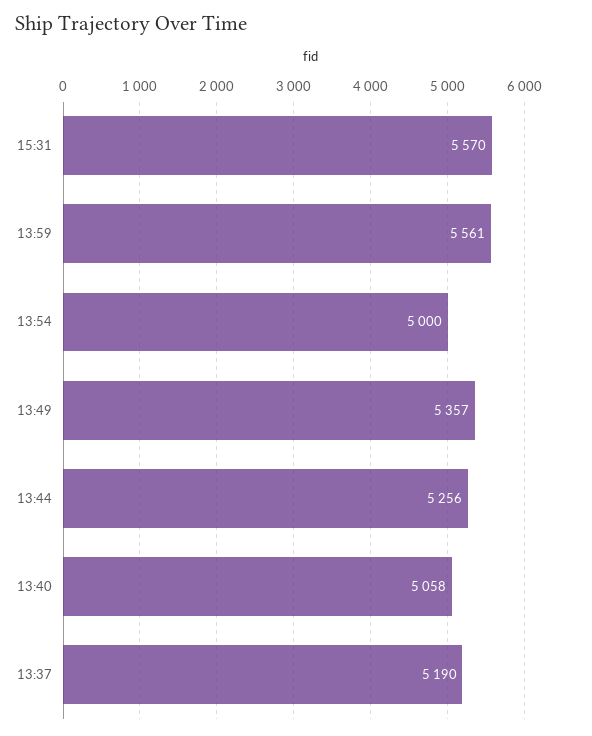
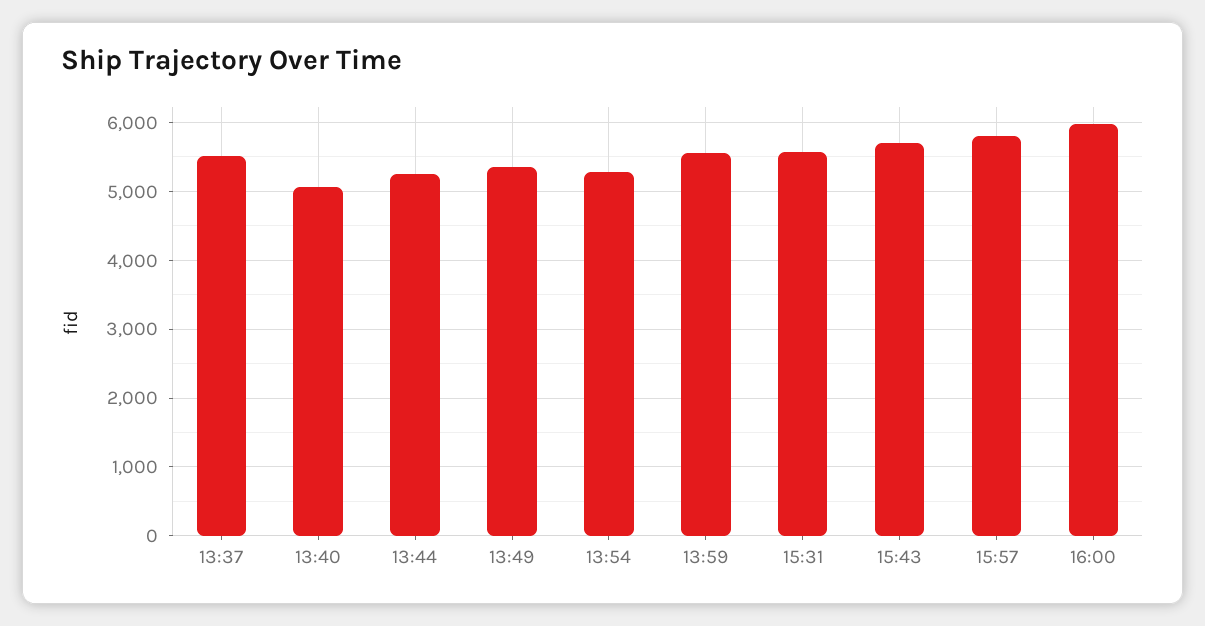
13:54: 5000 -> 5300
13:37: 5190 -> 5500
15:43: none -> 5700
15:57: none -> 5800
16:00: none -> 6000

